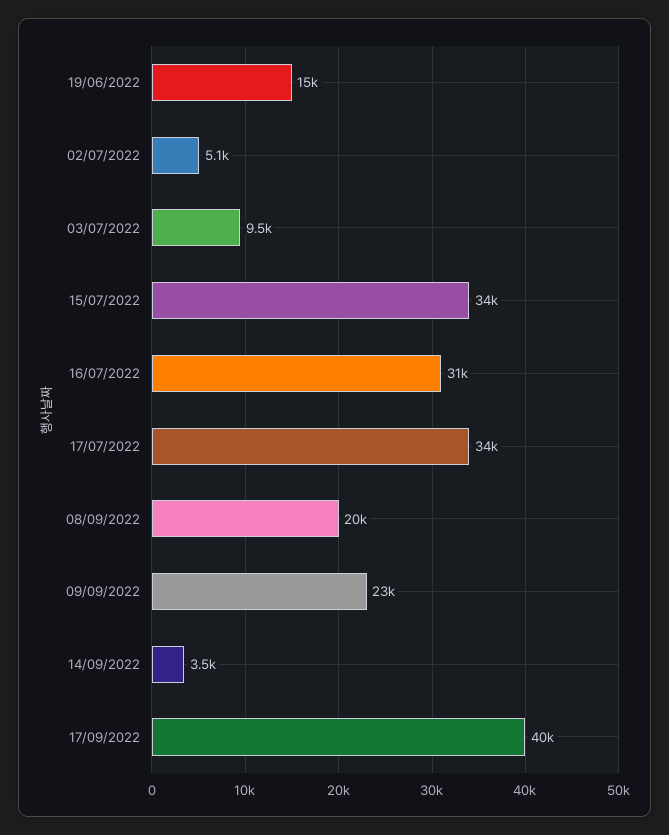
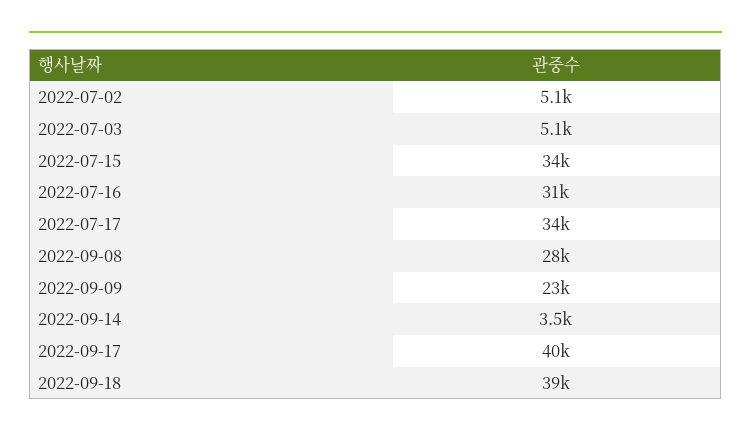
19/06/2022: 15000 -> none
03/07/2022: 9500 -> 5100
08/09/2022: 20000 -> 28000
2022-09-18: none -> 39000

